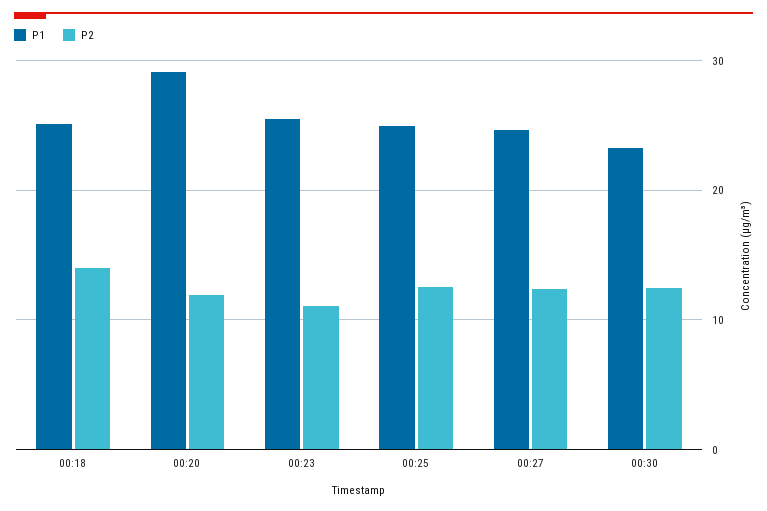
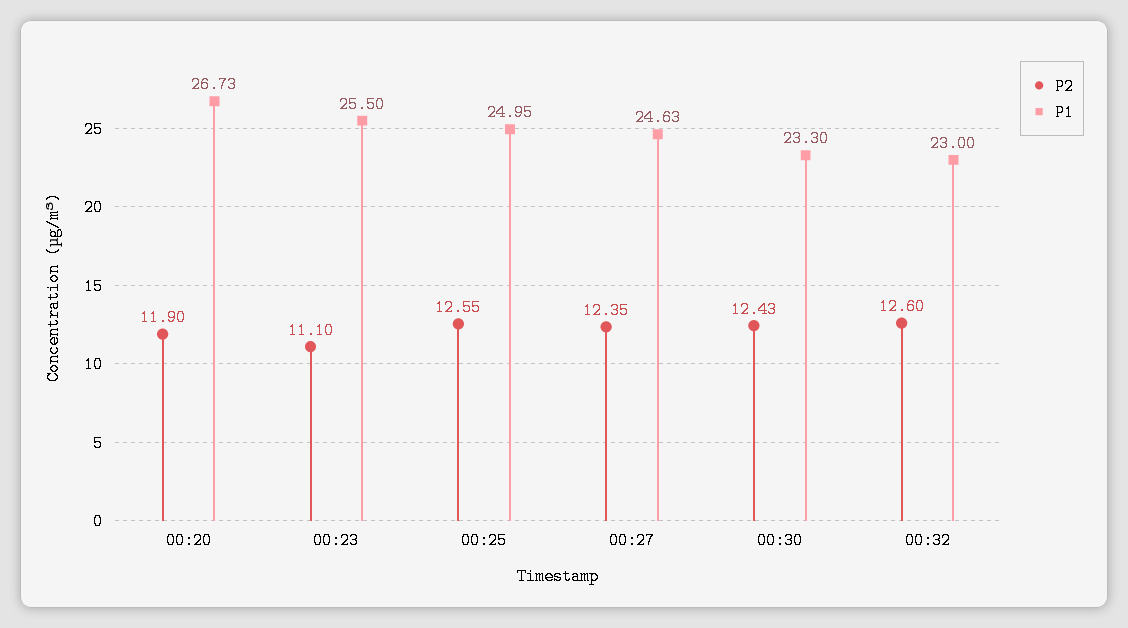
P1, 00:18: 25 -> none
P2, 00:18: 14 -> none
P1, 00:20: 29 -> 26.73
P2, 00:32: none -> 12.6
P1, 00:32: none -> 23

